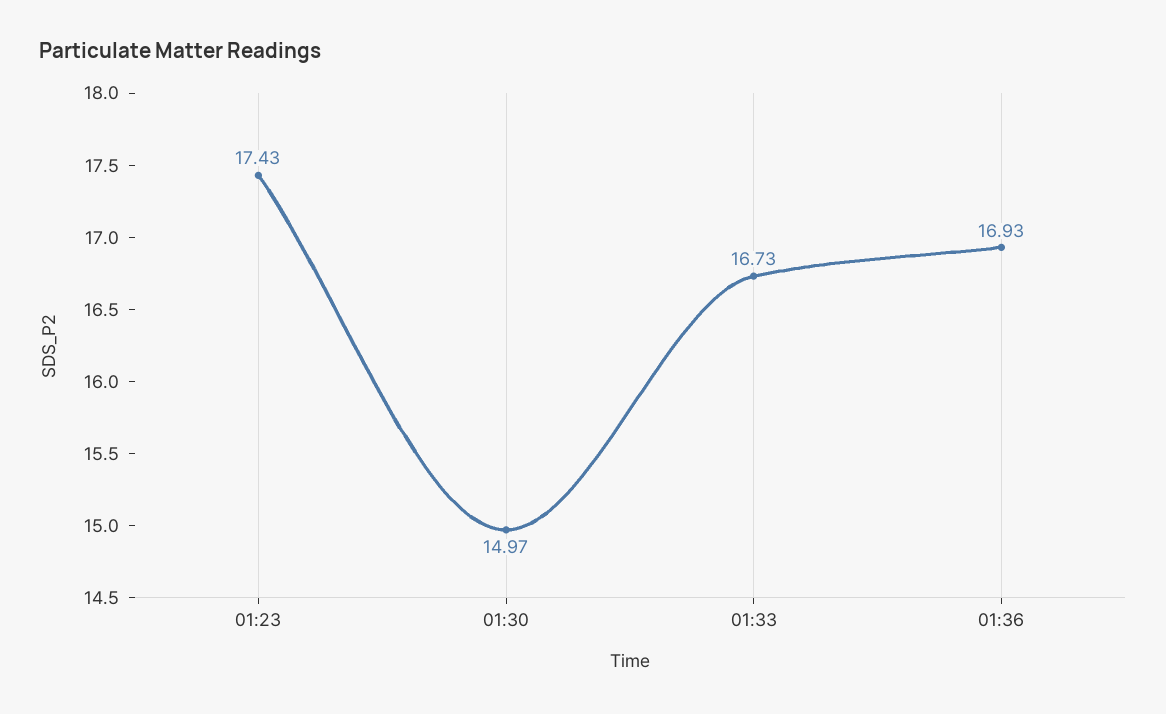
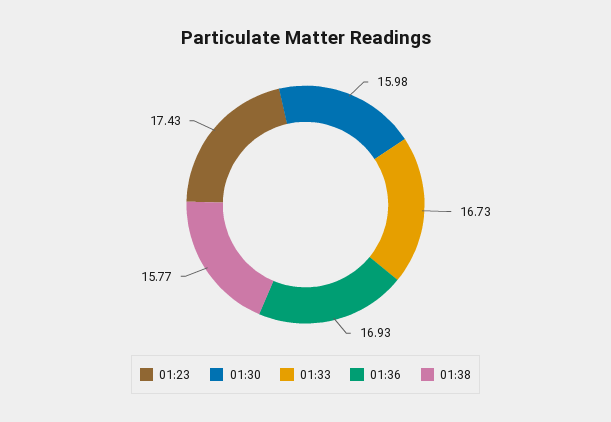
01:30: 14.97 -> 15.98
01:38: none -> 15.77

